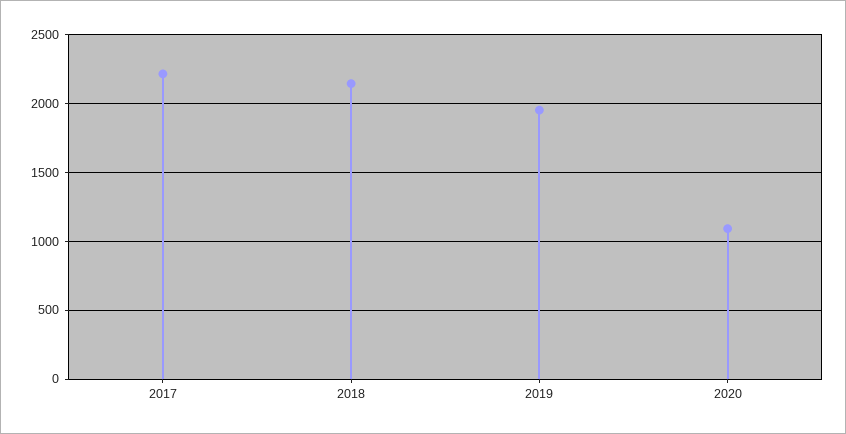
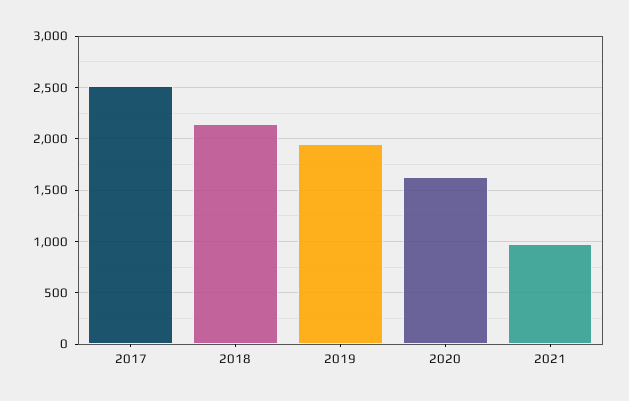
2017: 2200 -> 2500
2020: 1100 -> 1600
2021: none -> 1000

